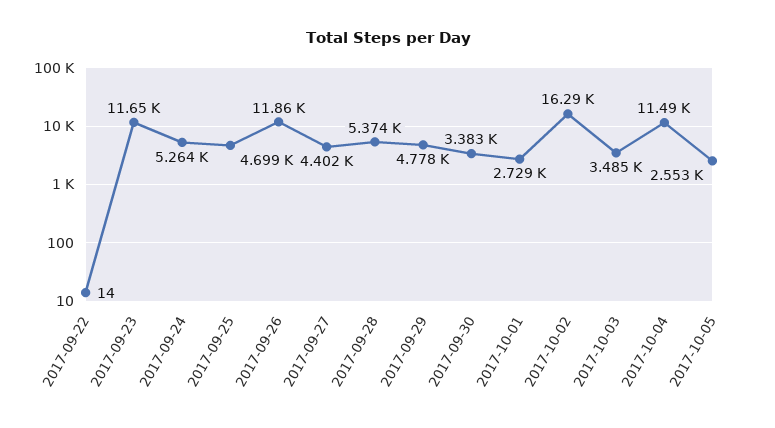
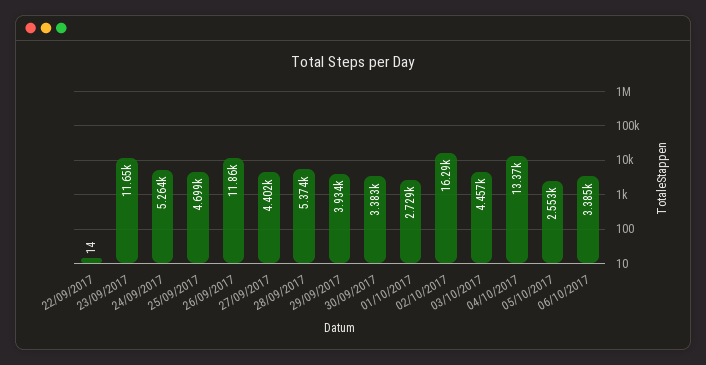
2017-09-29: 4778 -> 3934
2017-10-03: 3485 -> 4457
2017-10-04: 11490 -> 13370
06/10/2017: none -> 3385

